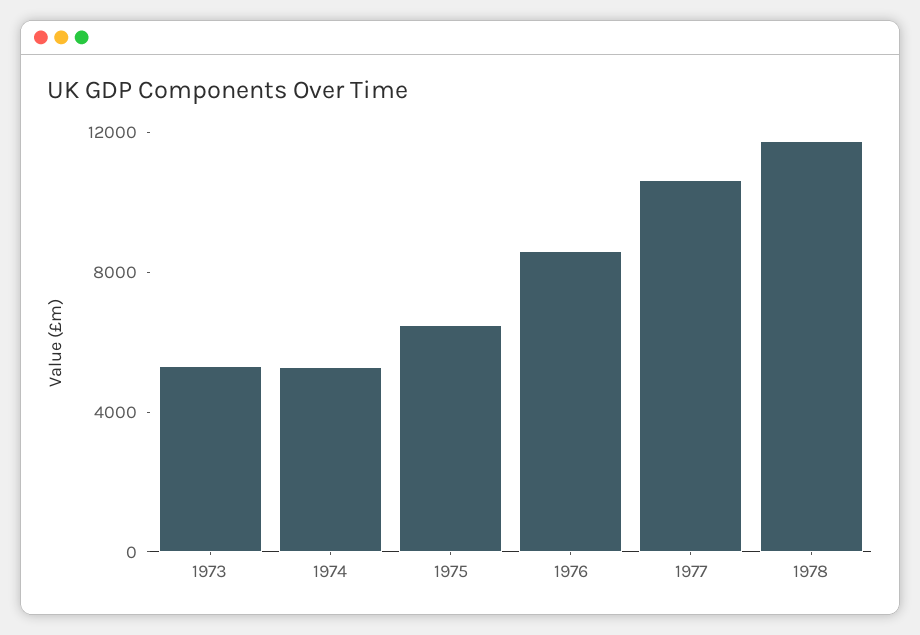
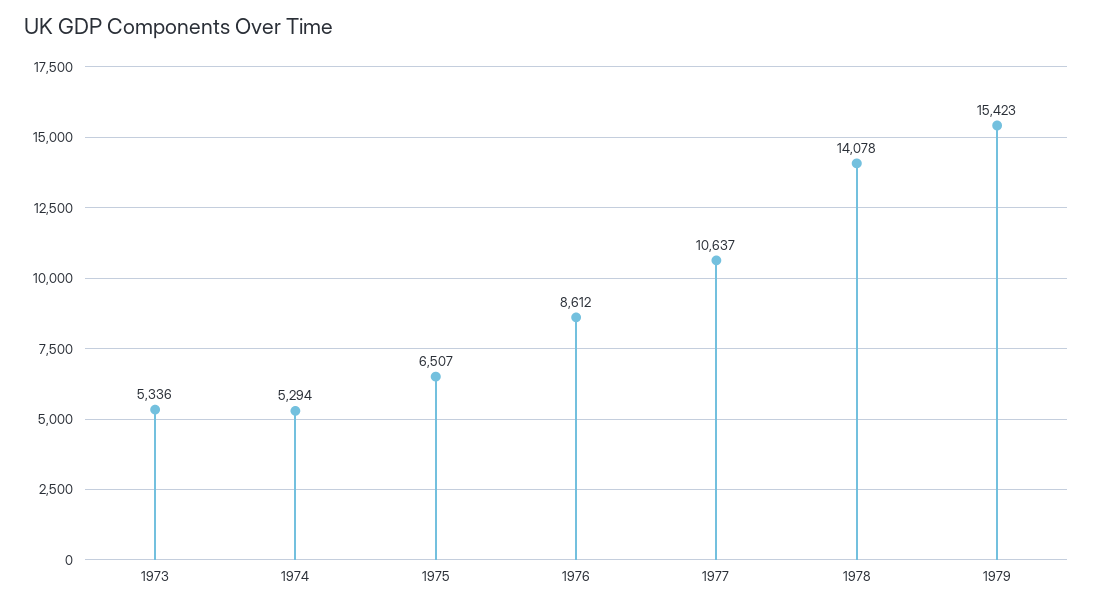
1978: 12000 -> 14078
1979: none -> 15423

